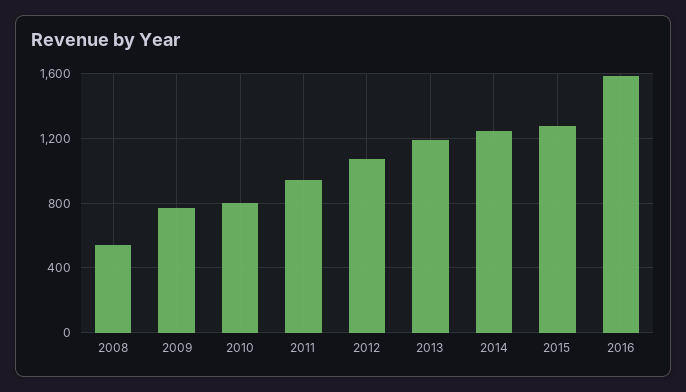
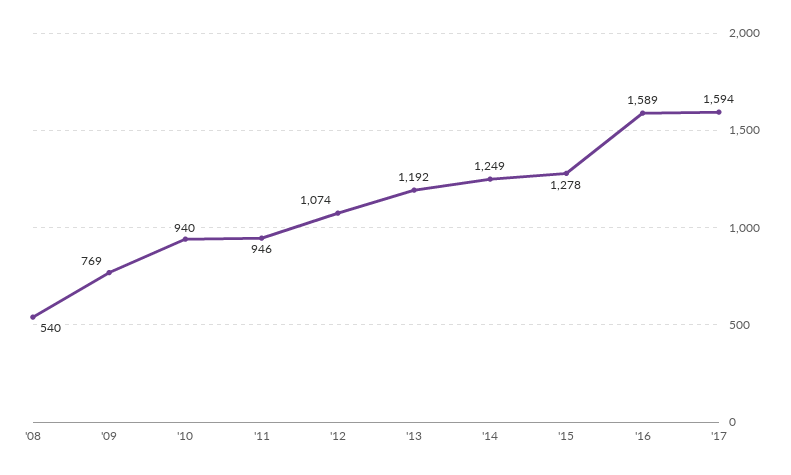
2010: 800 -> 940
'17: none -> 1594

